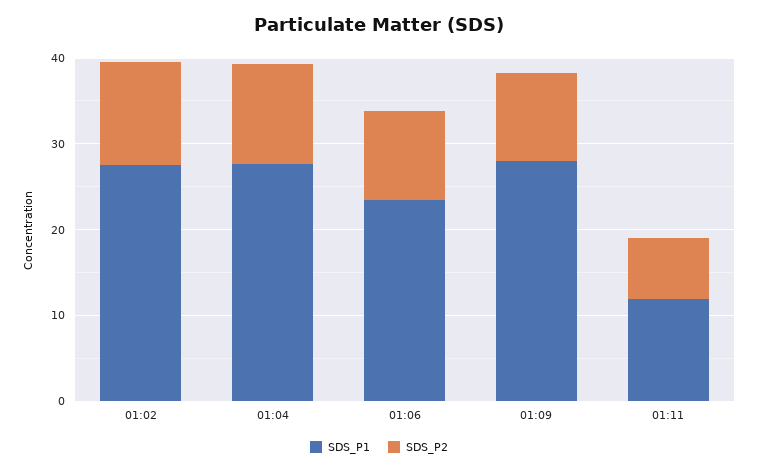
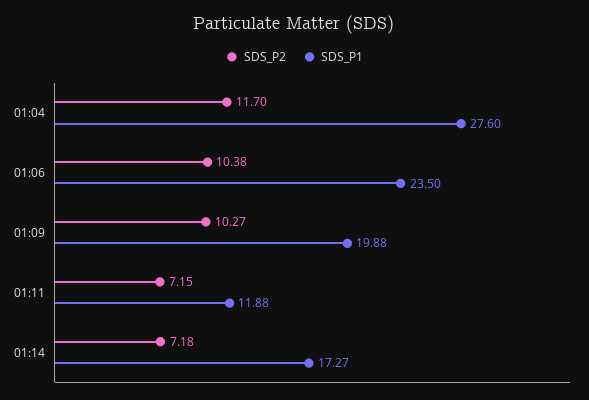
SDS_P1, 01:02: 28 -> none
SDS_P2, 01:02: 12 -> none
SDS_P1, 01:09: 28 -> 19.88
SDS_P2, 01:14: none -> 7.18
SDS_P1, 01:14: none -> 17.27

